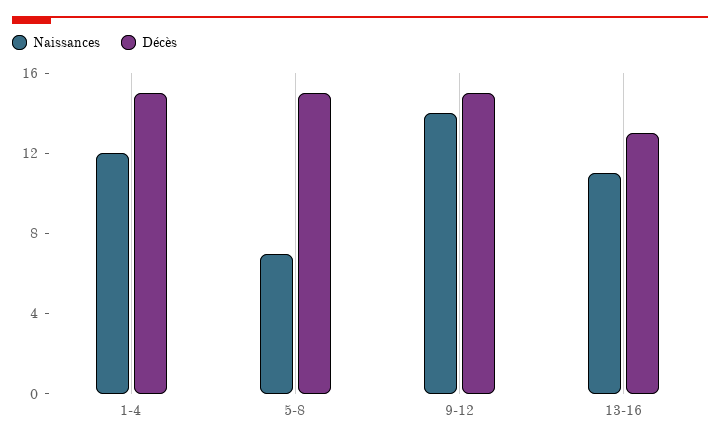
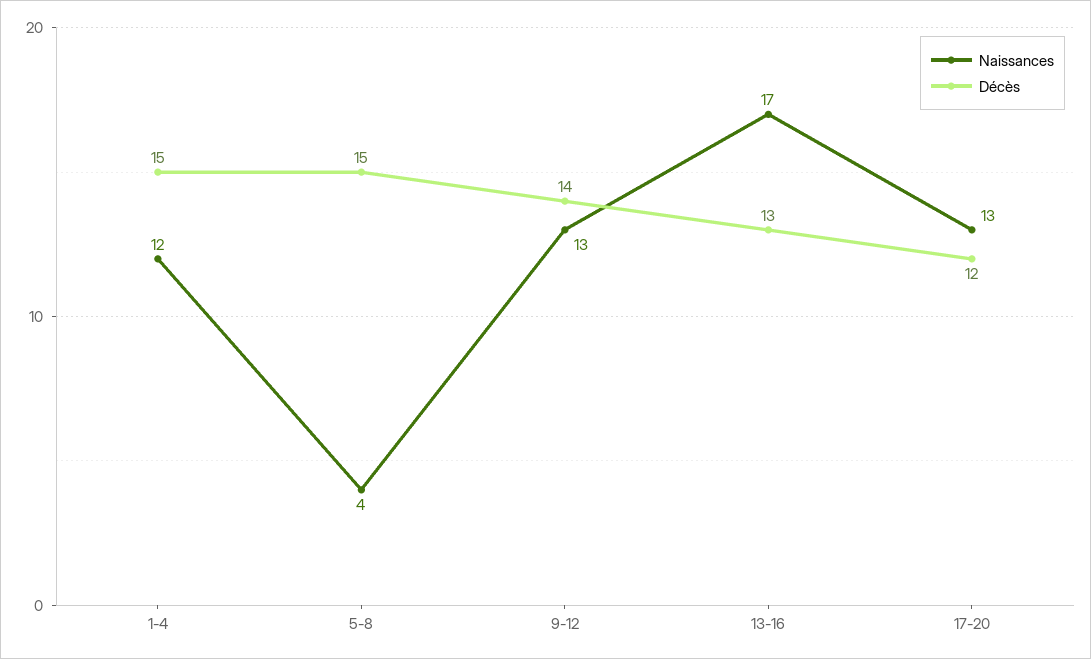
Naissances, 5-8: 7 -> 4
Naissances, 9-12: 14 -> 13
Décès, 9-12: 15 -> 14
Naissances, 13-16: 11 -> 17
Naissances, 17-20: none -> 13
Décès, 17-20: none -> 12

